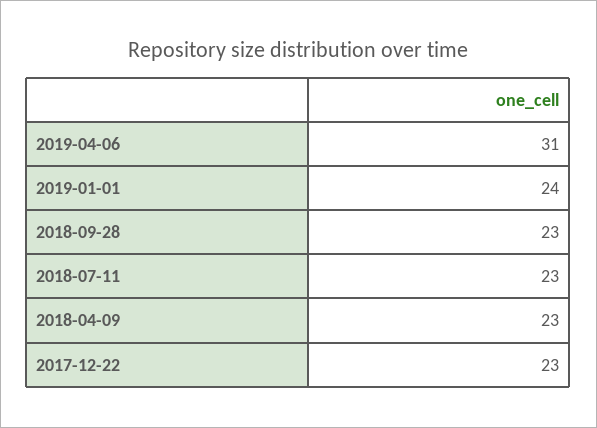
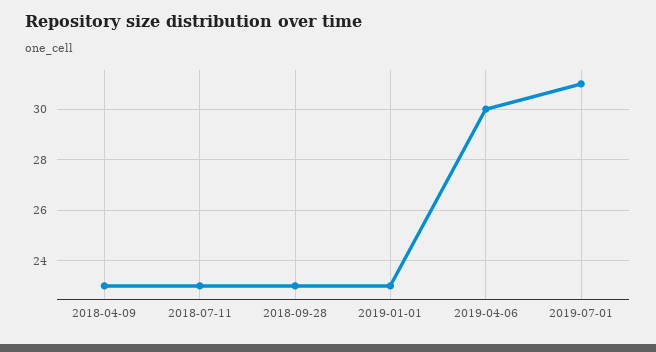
2019-04-06: 31 -> 30
2019-01-01: 24 -> 23
2017-12-22: 23 -> none
2019-07-01: none -> 31

